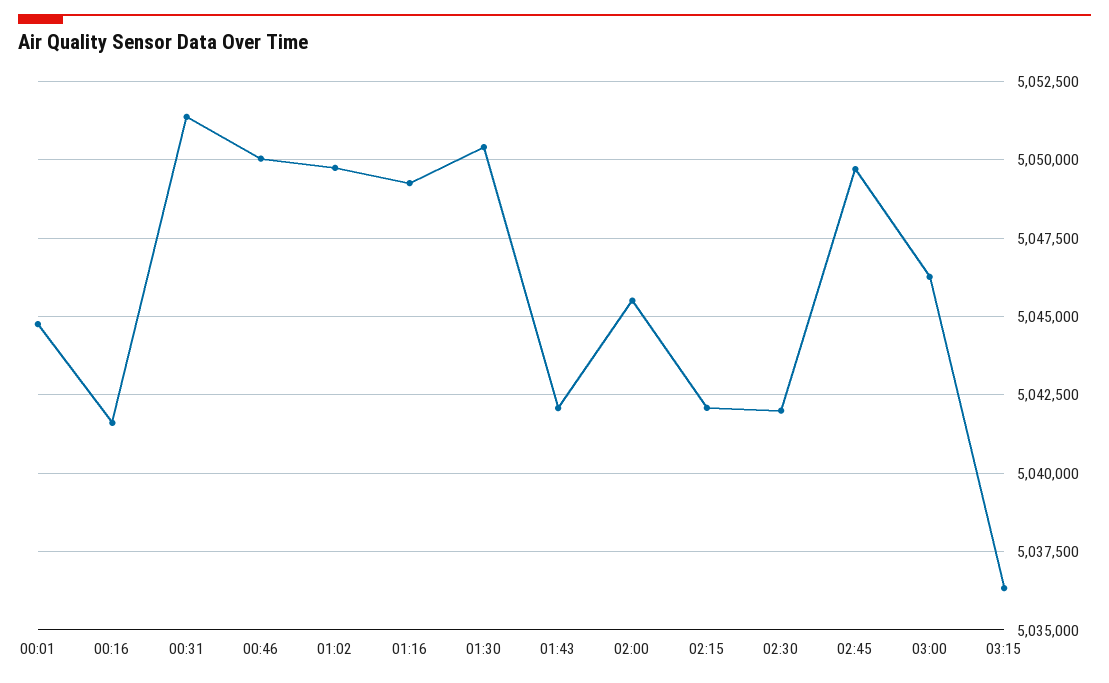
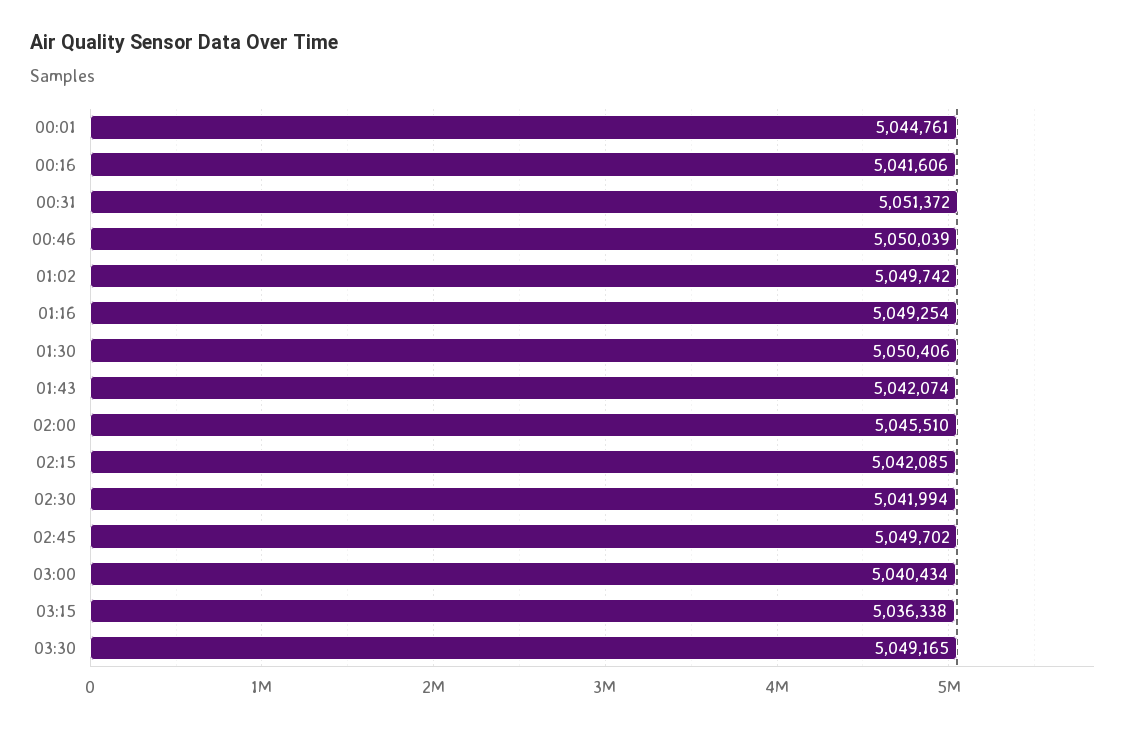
03:00: 5046250 -> 5040434
03:30: none -> 5049165

